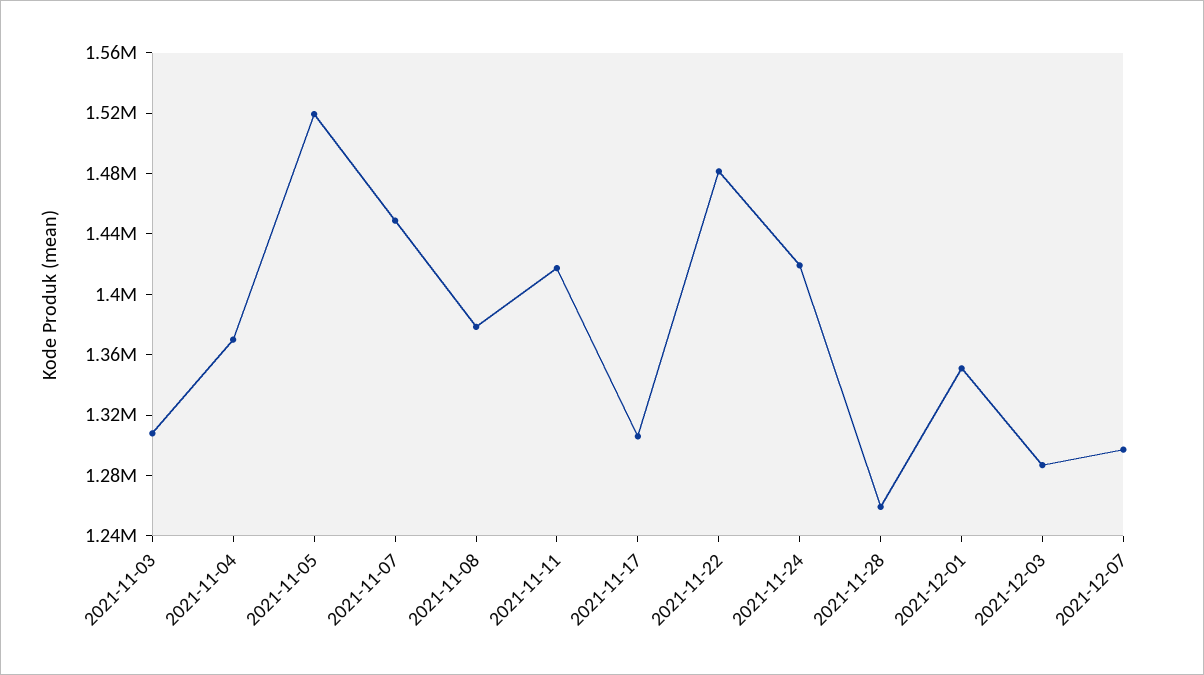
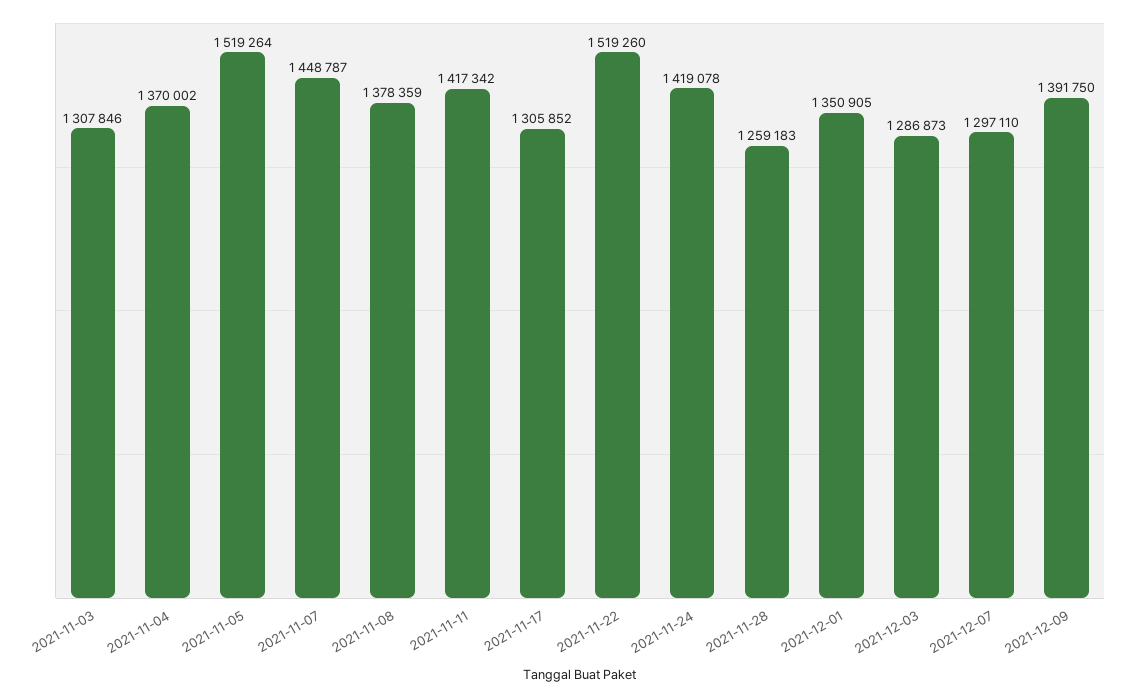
2021-11-22: 1480000 -> 1519260
2021-12-09: none -> 1391750

